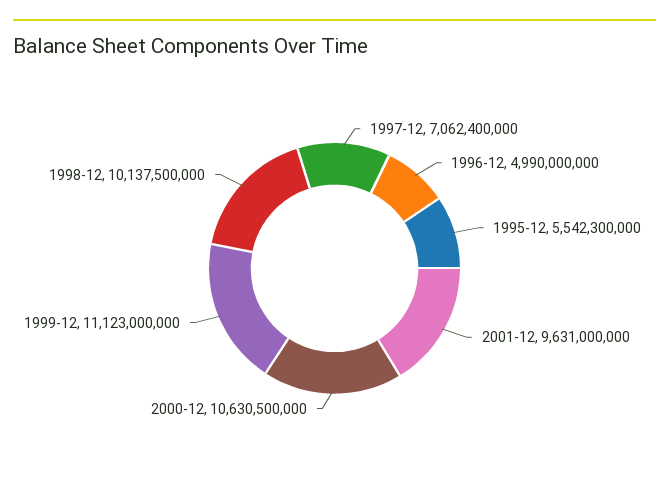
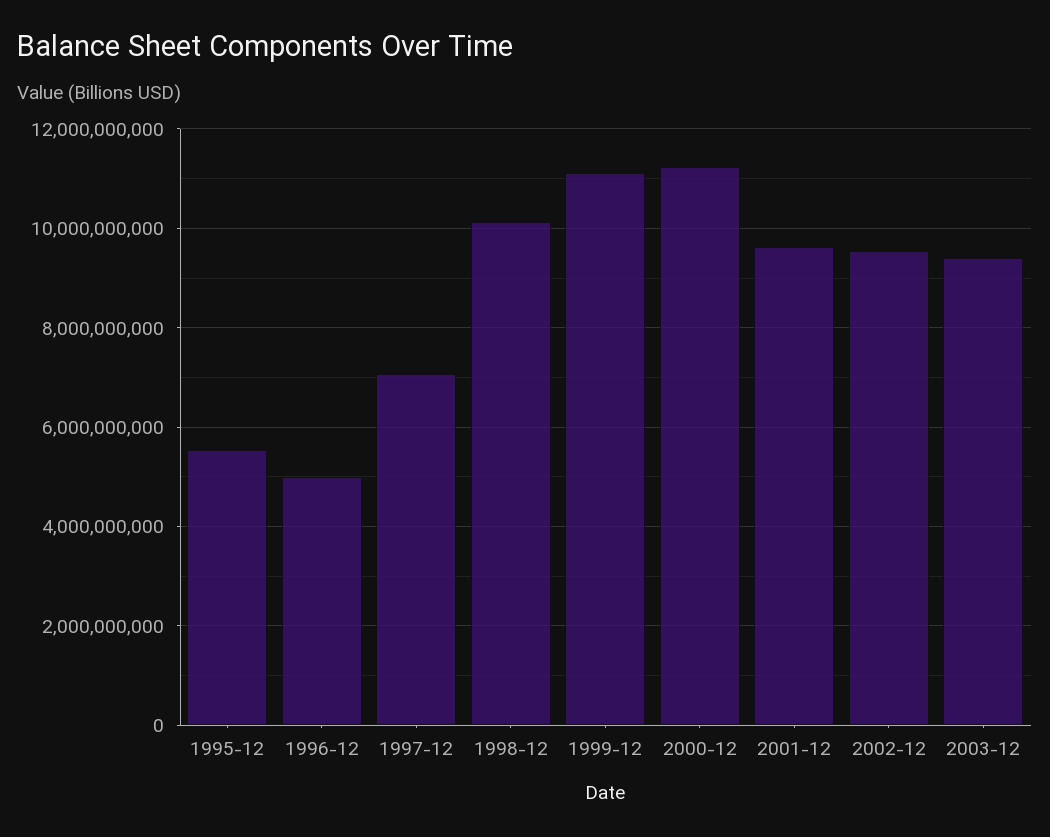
2000-12: 10630500000 -> 11200000000
2002-12: none -> 9600000000
2003-12: none -> 9400000000

